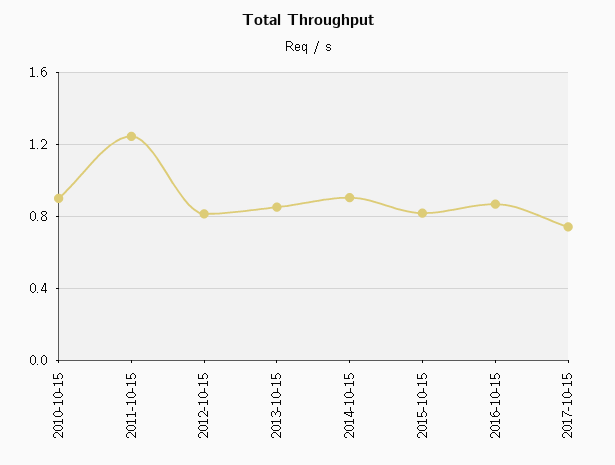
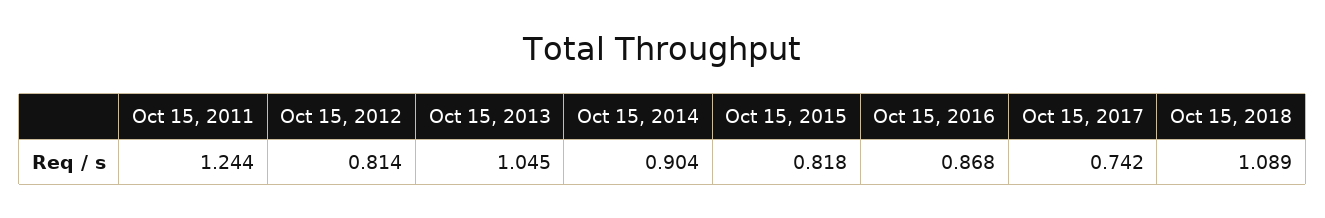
2010-10-15: 0.9 -> none
2013-10-15: 0.85 -> 1.045
Oct 15, 2018: none -> 1.089

